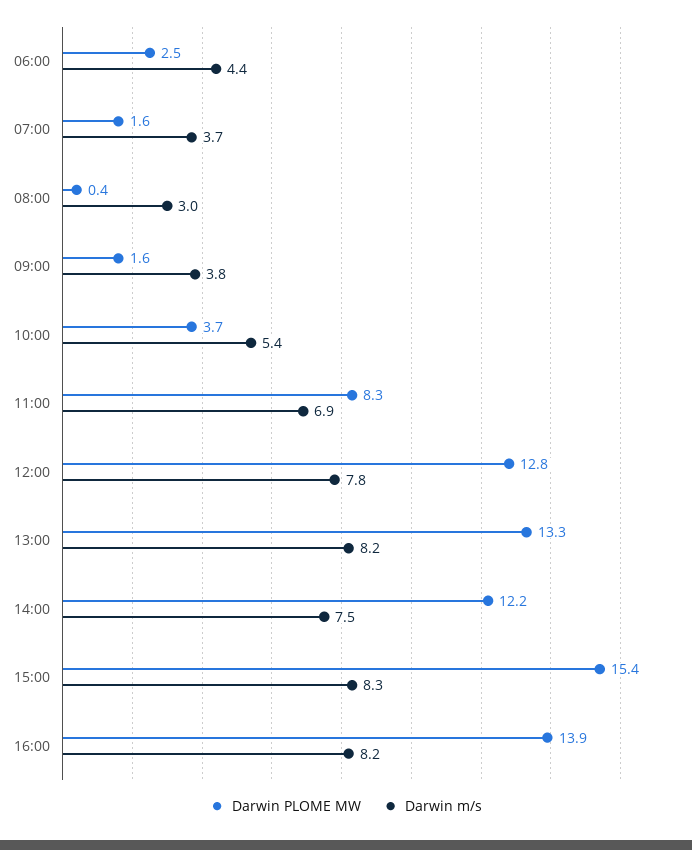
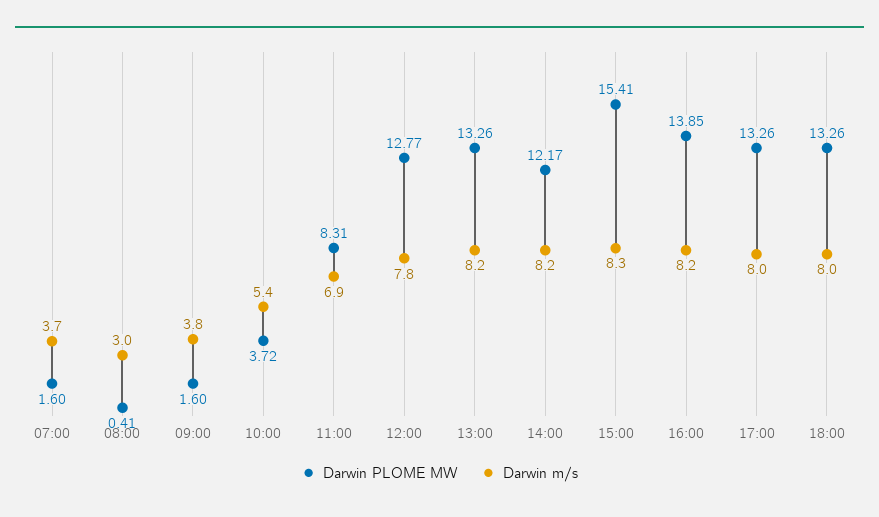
Darwin PLOME MW, 06:00: 2.5 -> none
Darwin m/s, 06:00: 4.4 -> none
Darwin m/s, 14:00: 7.5 -> 8.2
Darwin PLOME MW, 17:00: none -> 13.26
Darwin m/s, 17:00: none -> 8
Darwin PLOME MW, 18:00: none -> 13.26
Darwin m/s, 18:00: none -> 8

